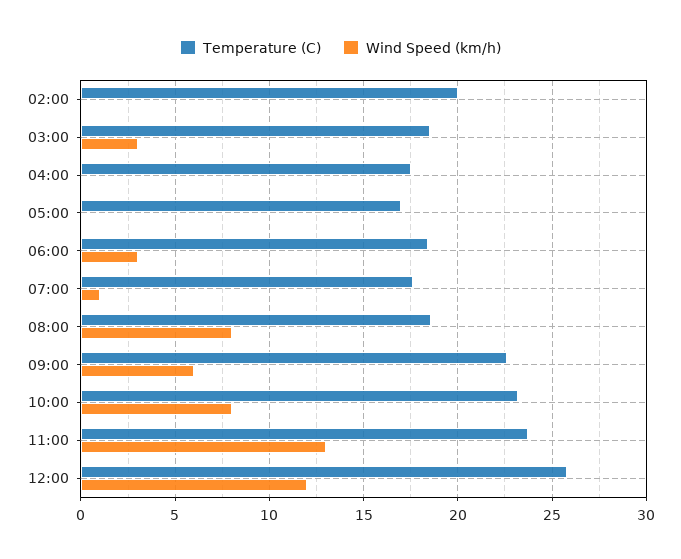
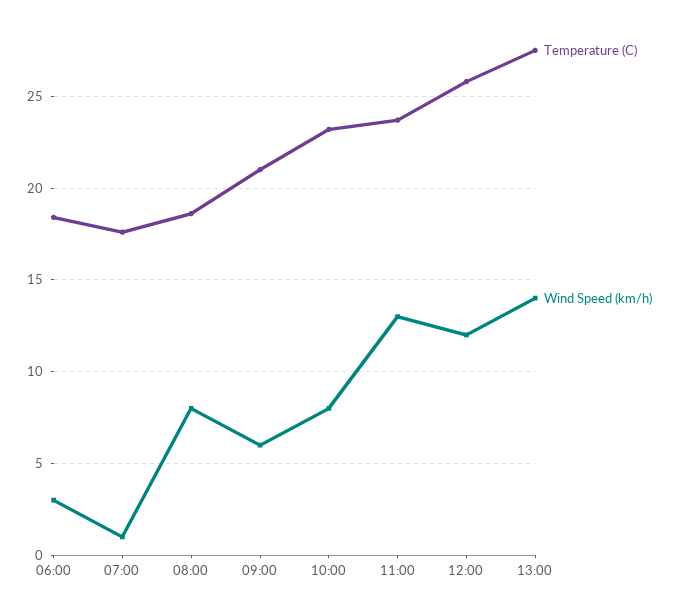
Temperature (C), 02:00: 20 -> none
Wind Speed (km/h), 02:00: 0 -> none
Temperature (C), 03:00: 18.5 -> none
Wind Speed (km/h), 03:00: 3 -> none
Temperature (C), 04:00: 17.5 -> none
Wind Speed (km/h), 04:00: 0 -> none
Temperature (C), 05:00: 17 -> none
Wind Speed (km/h), 05:00: 0 -> none
Temperature (C), 09:00: 22.5 -> 21
Temperature (C), 13:00: none -> 27.5
Wind Speed (km/h), 13:00: none -> 14

